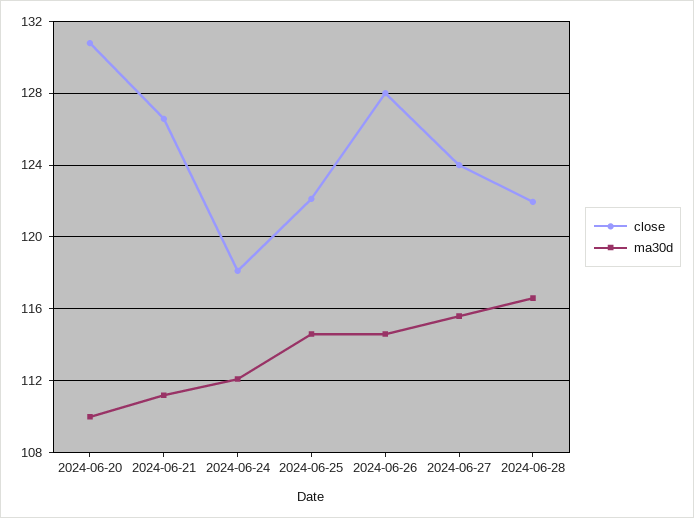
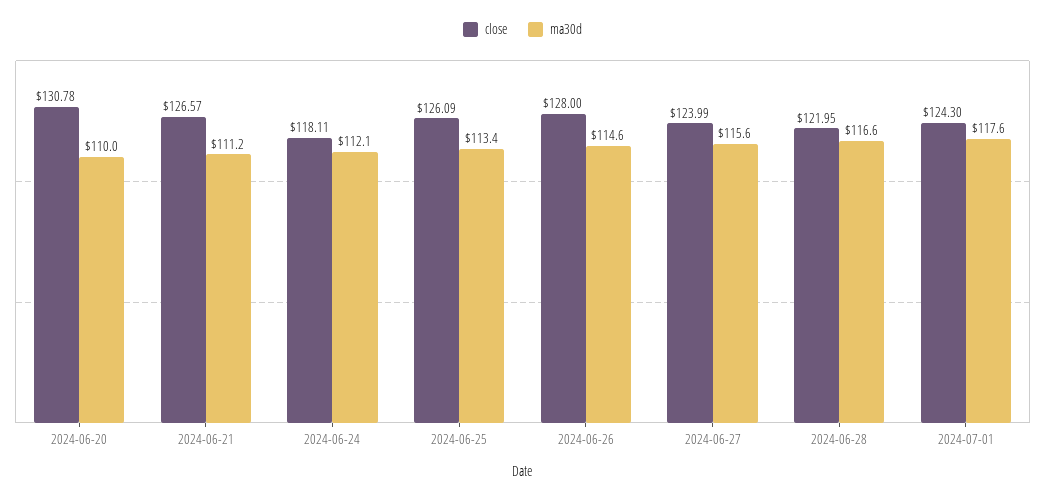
close, 2024-06-25: 122 -> 126.09
ma30d, 2024-06-25: 114.5 -> 113.4
close, 2024-07-01: none -> 124.3
ma30d, 2024-07-01: none -> 117.6

